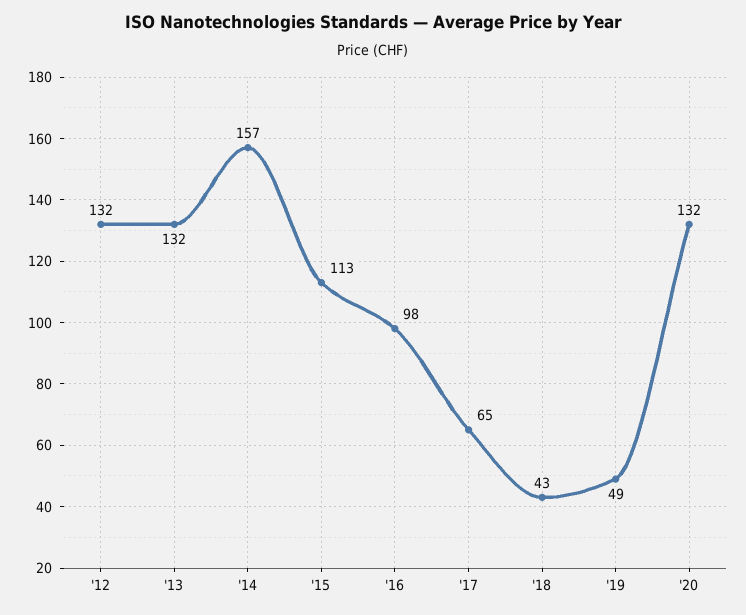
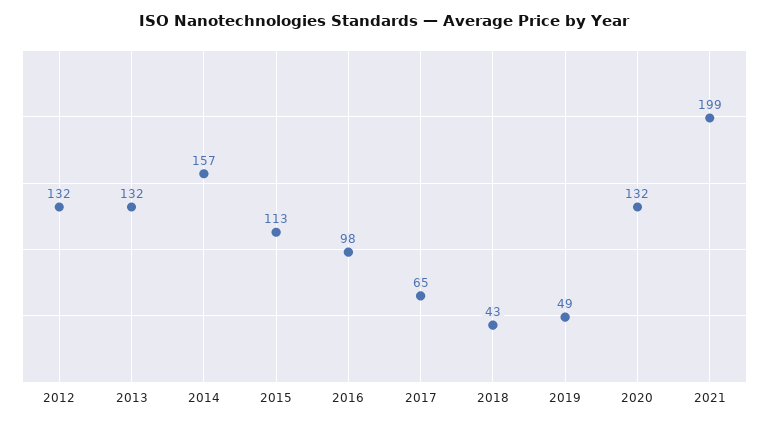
2021: none -> 199

